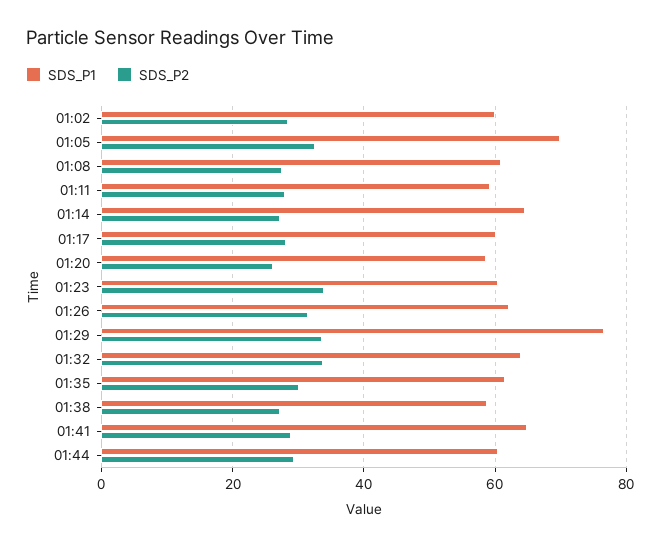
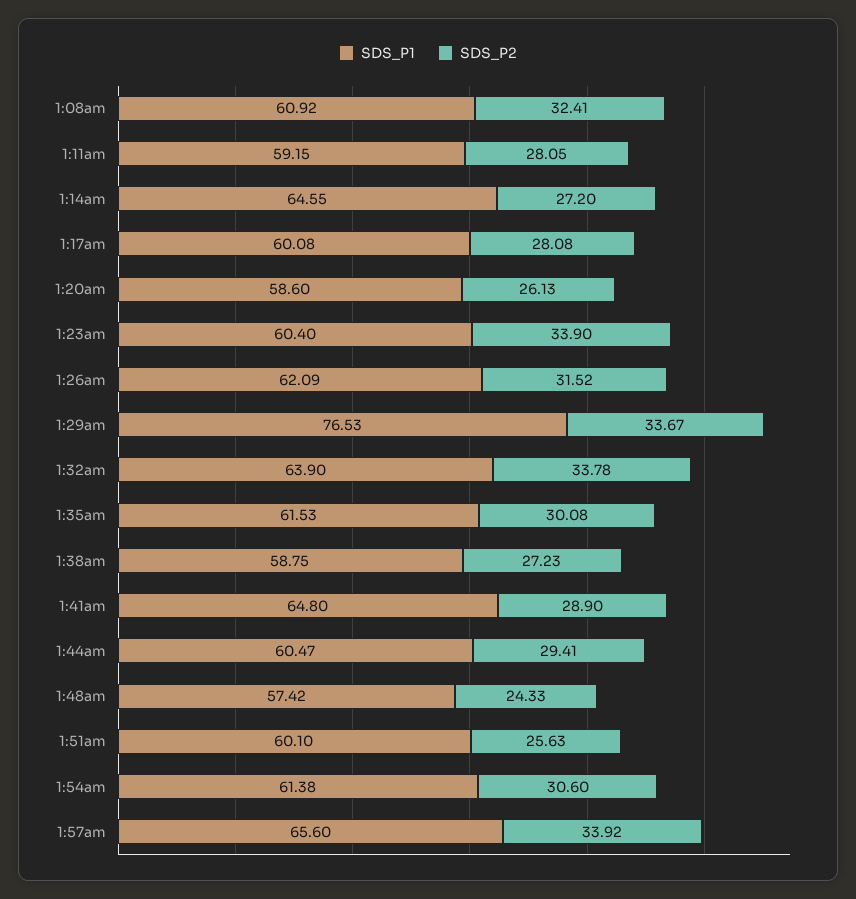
SDS_P1, 01:02: 60 -> none
SDS_P2, 01:02: 28 -> none
SDS_P1, 01:05: 70 -> none
SDS_P2, 01:05: 32 -> none
SDS_P2, 01:08: 28 -> 32.41
SDS_P1, 1:48am: none -> 57.42
SDS_P2, 1:48am: none -> 24.33
SDS_P1, 1:51am: none -> 60.1
SDS_P2, 1:51am: none -> 25.63
SDS_P1, 1:54am: none -> 61.38
SDS_P2, 1:54am: none -> 30.6
SDS_P1, 1:57am: none -> 65.6
SDS_P2, 1:57am: none -> 33.92

